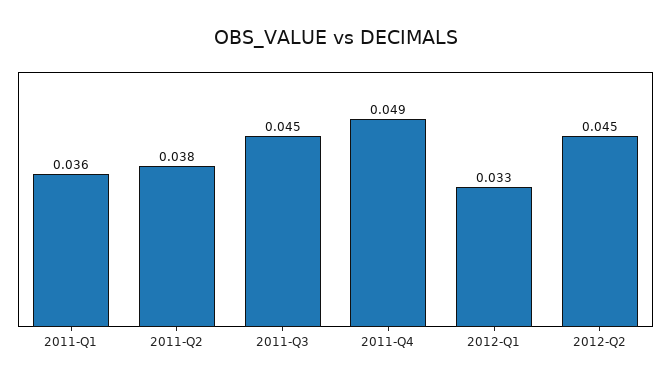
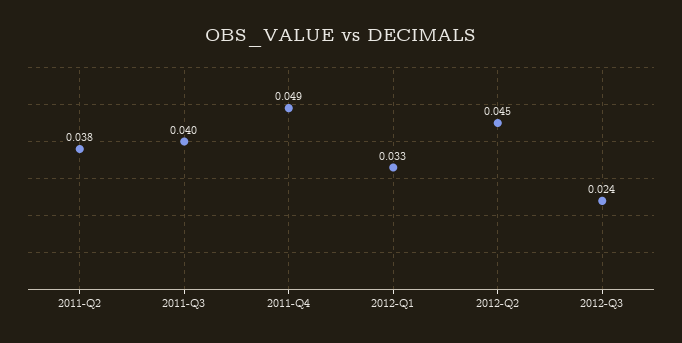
2011-Q1: 0.036 -> none
2011-Q3: 0.045 -> 0.04
2012-Q3: none -> 0.024

